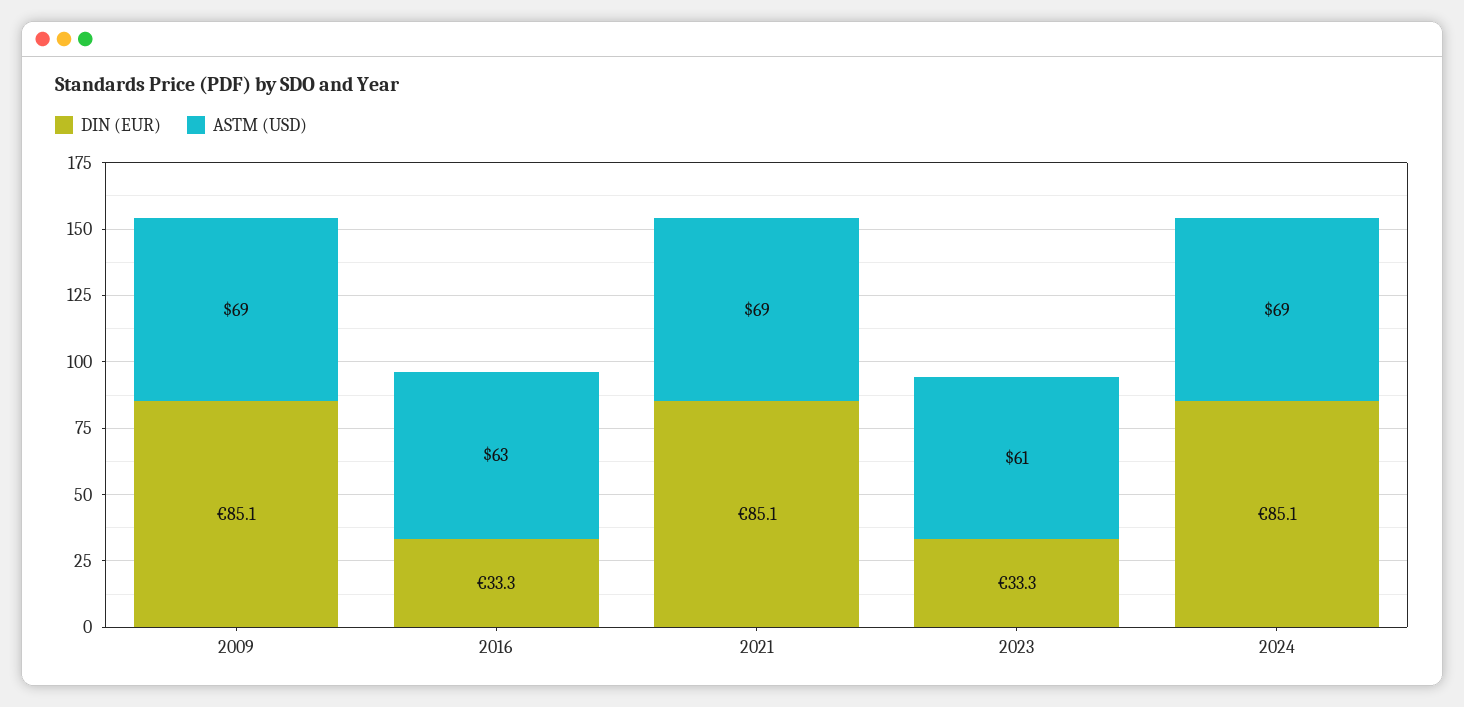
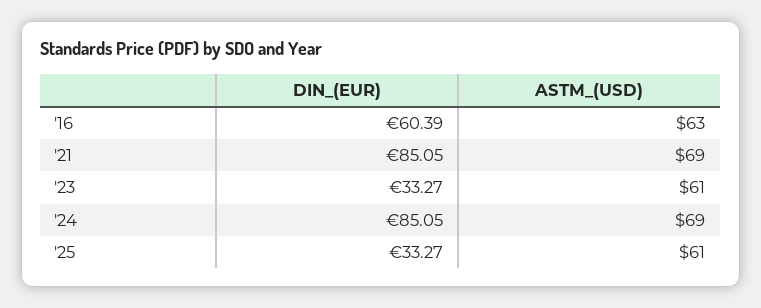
DIN (EUR), 2009: 85.1 -> none
ASTM (USD), 2009: 69 -> none
DIN (EUR), 2016: 33.3 -> 60.39
DIN (EUR), '25: none -> 33.27
ASTM (USD), '25: none -> 61

